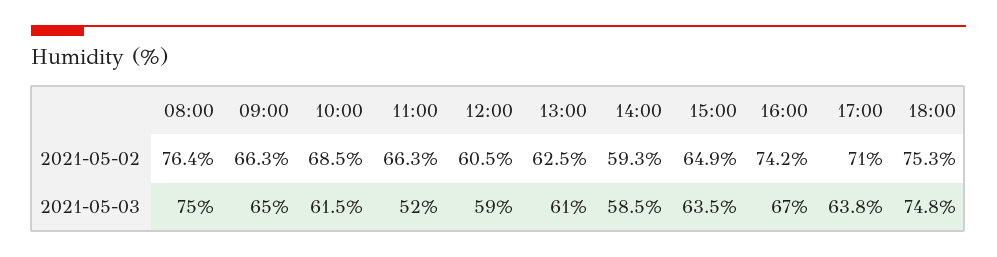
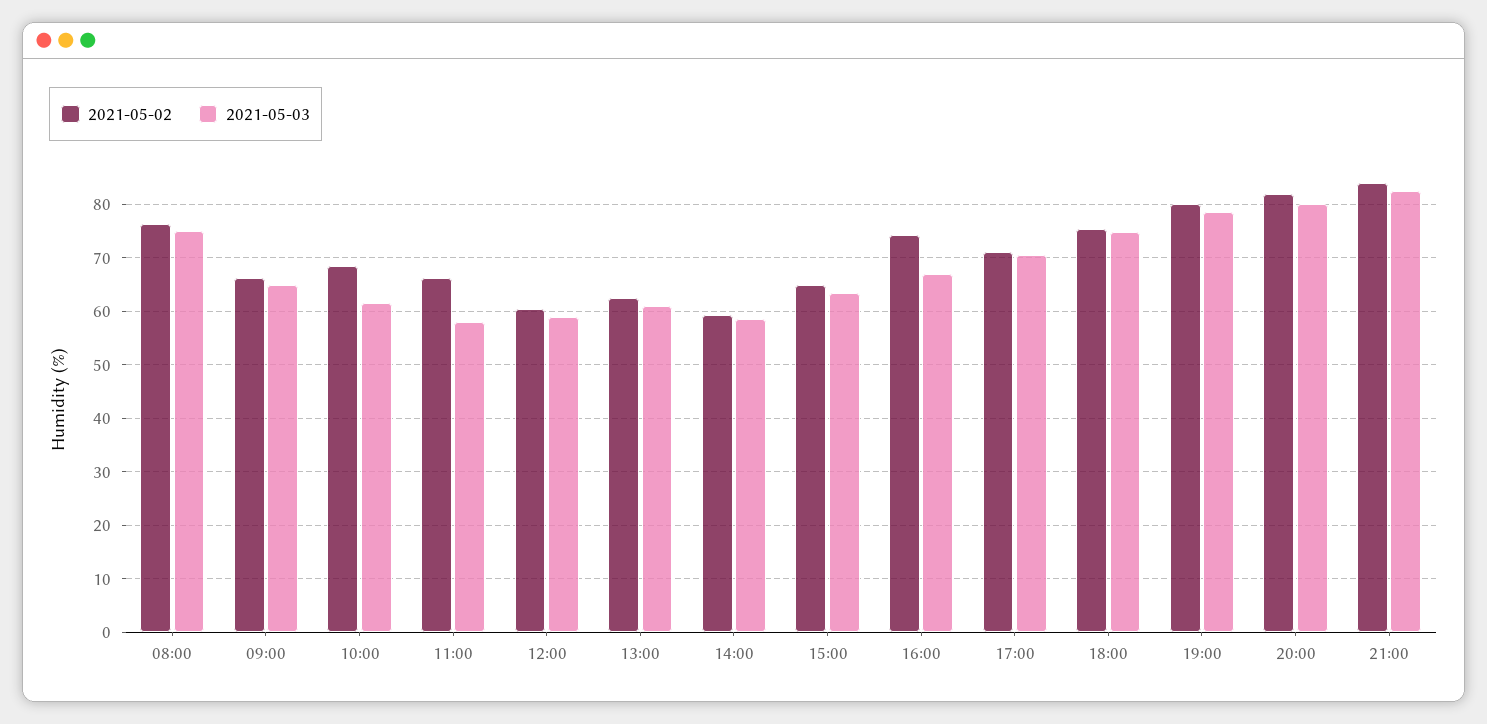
2021-05-03, 11:00: 52 -> 58
2021-05-03, 17:00: 63.8 -> 70
2021-05-02, 19:00: none -> 80
2021-05-03, 19:00: none -> 78
2021-05-02, 20:00: none -> 82
2021-05-03, 20:00: none -> 80
2021-05-02, 21:00: none -> 84
2021-05-03, 21:00: none -> 82

